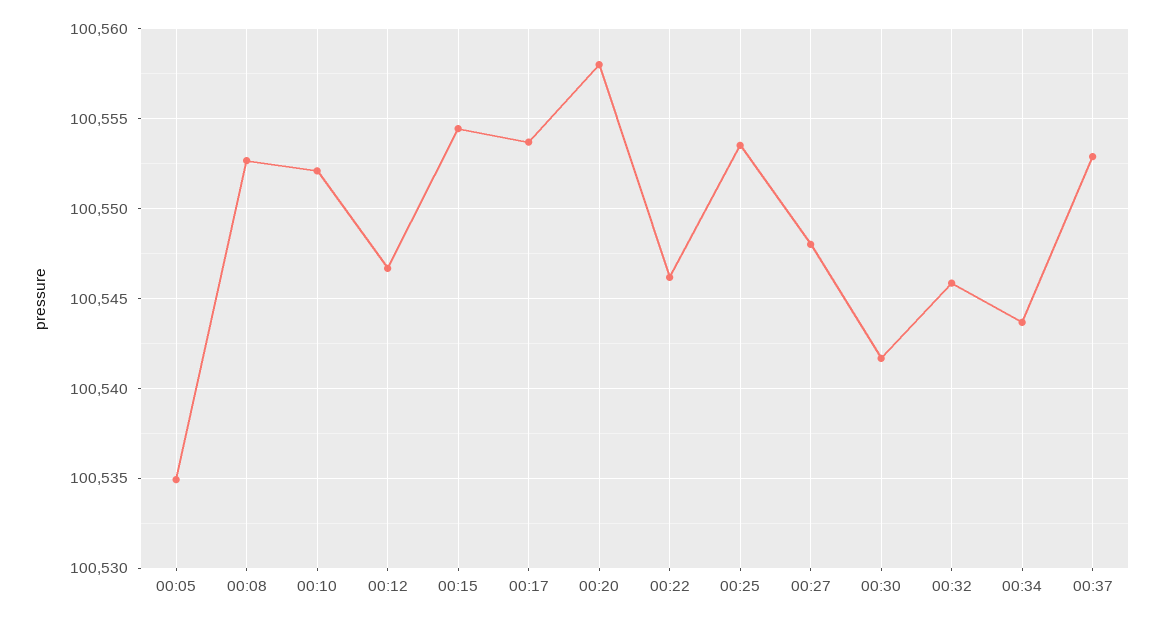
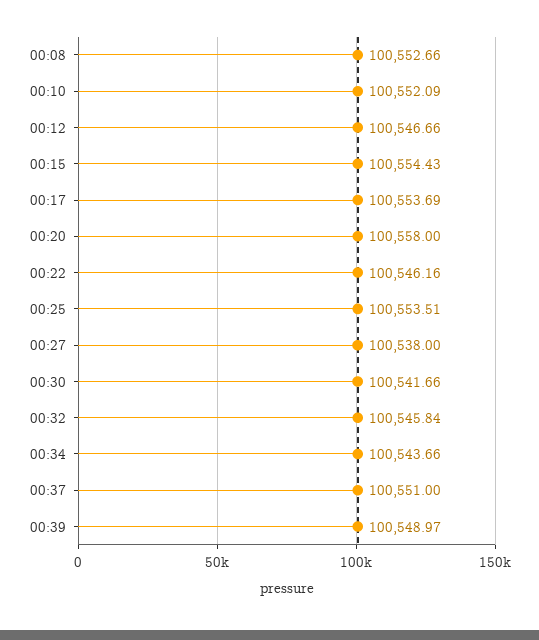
00:05: 100535 -> none
00:27: 100548 -> 100538
00:37: 100553 -> 100551
00:39: none -> 100548.97

